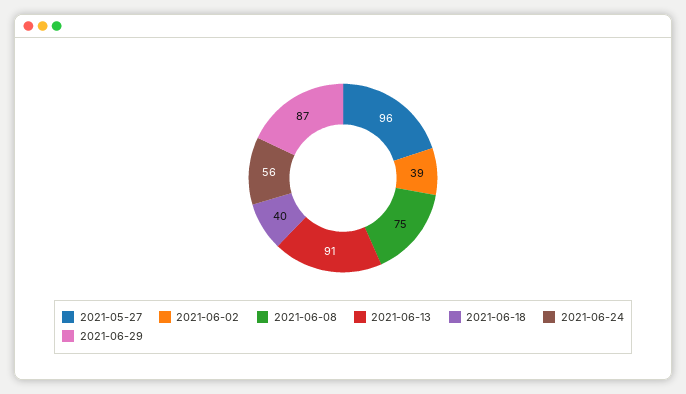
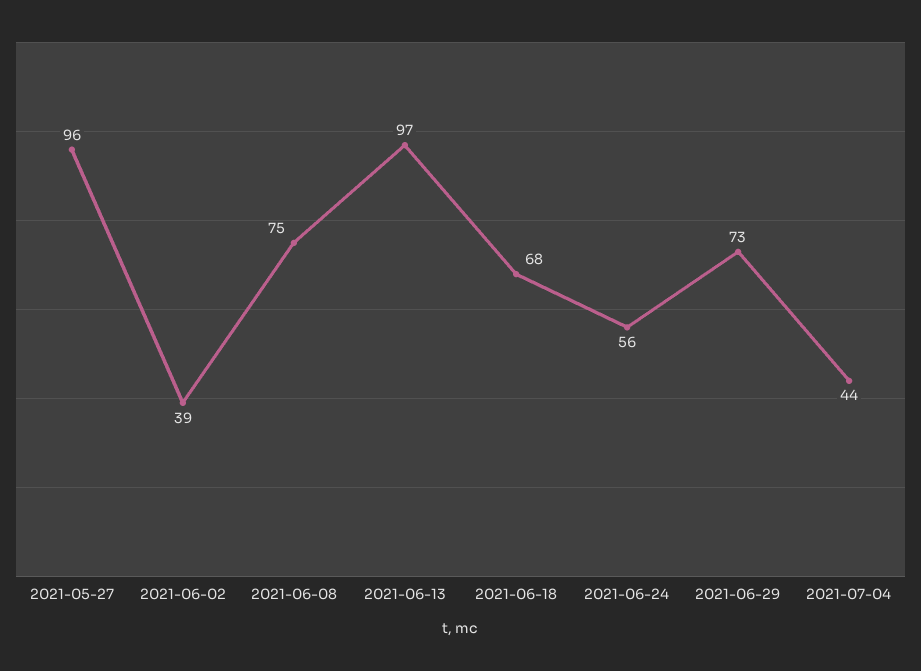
2021-06-13: 91 -> 97
2021-06-18: 40 -> 68
2021-06-29: 87 -> 73
2021-07-04: none -> 44

